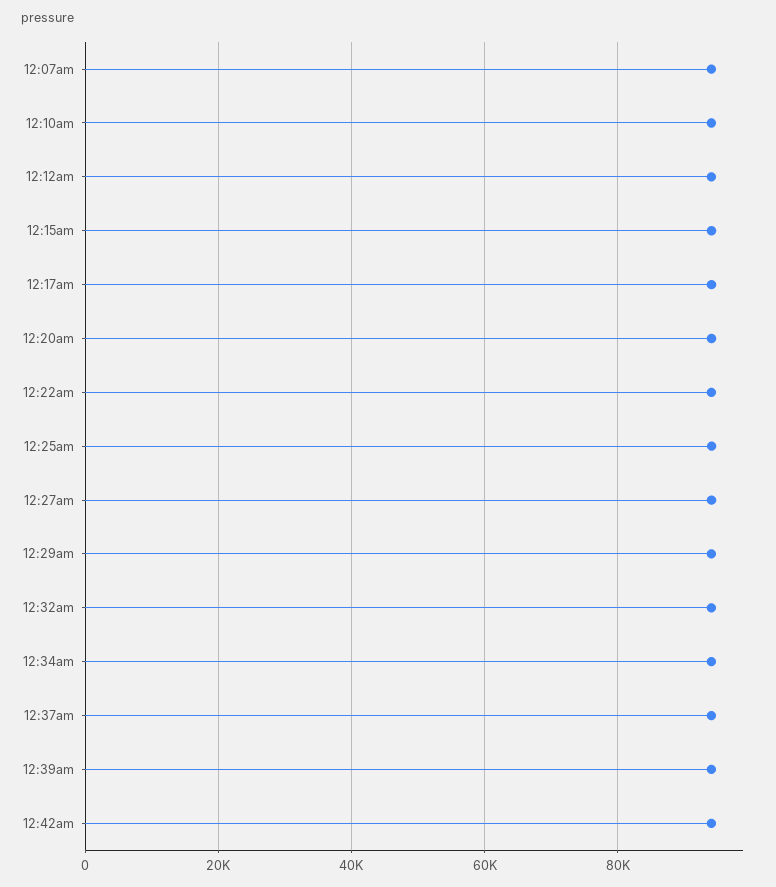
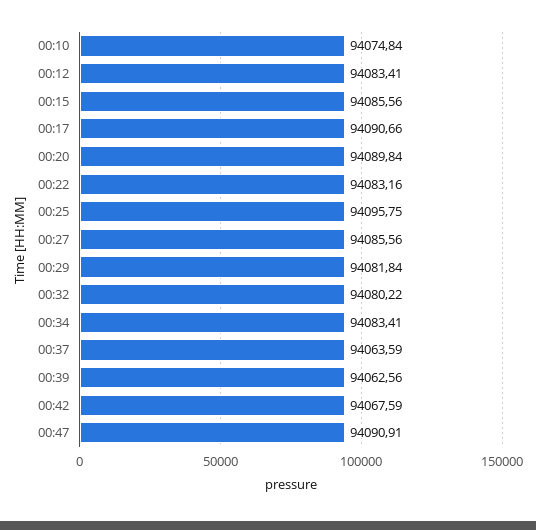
12:07am: 94000 -> none
00:47: none -> 94090.91

